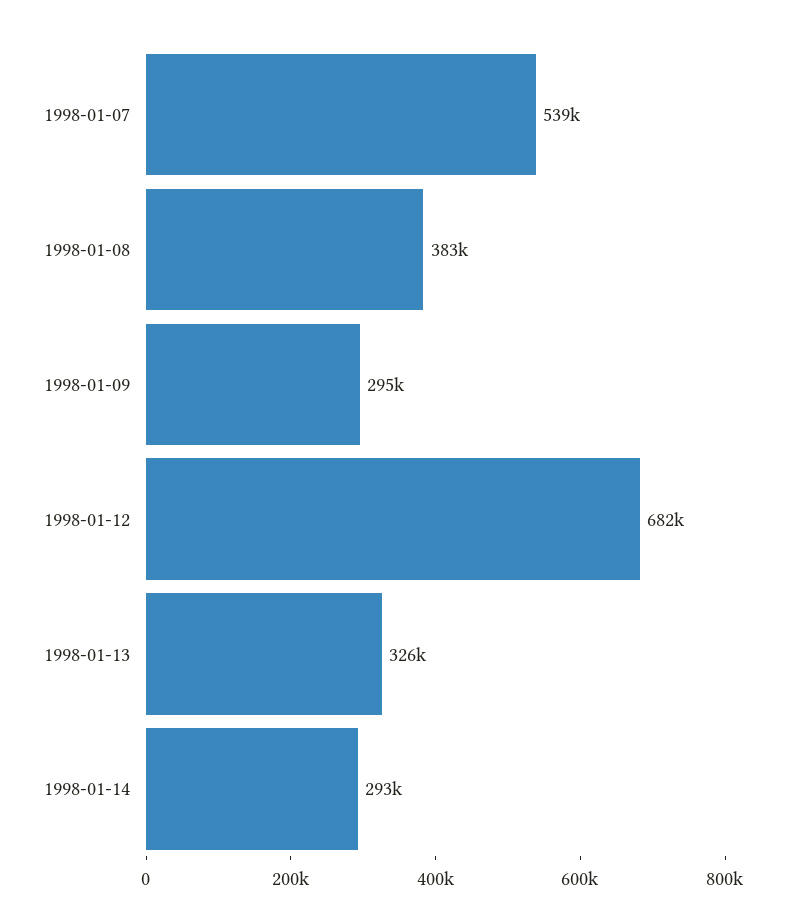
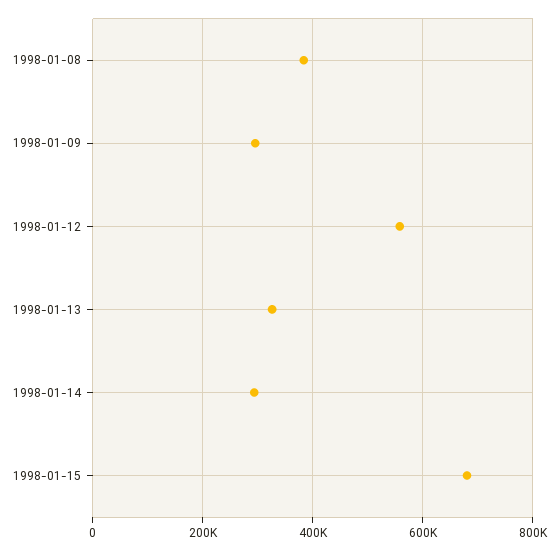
1998-01-07: 539000 -> none
1998-01-12: 682000 -> 560000
1998-01-15: none -> 680000

